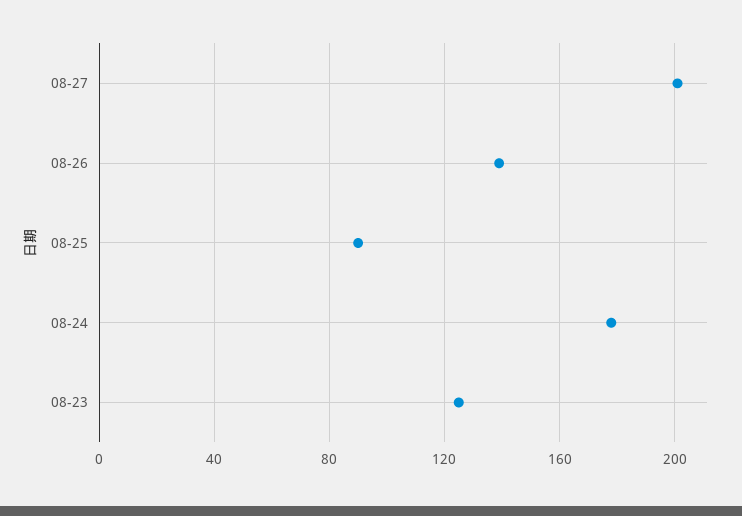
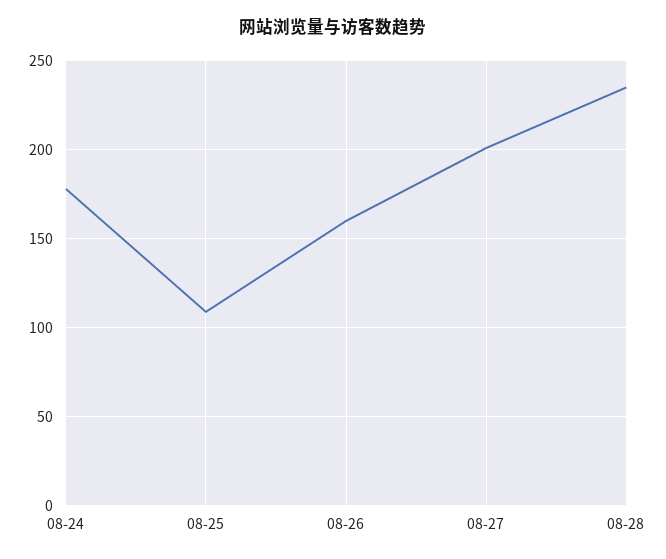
08-26: 140 -> 160
08-25: 90 -> 110
08-23: 125 -> none
08-28: none -> 235

